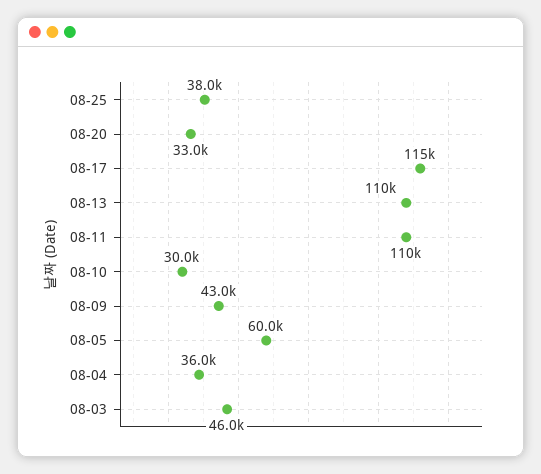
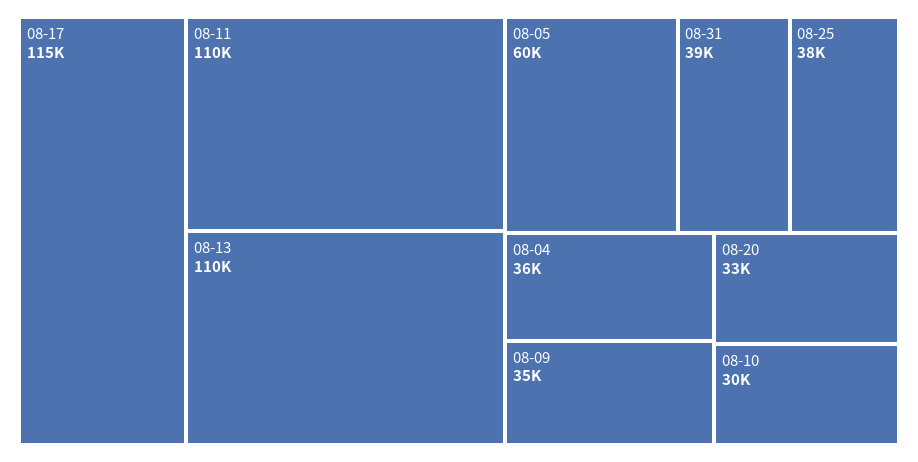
08-09: 43000 -> 35000
08-03: 46000 -> none
08-31: none -> 39000

